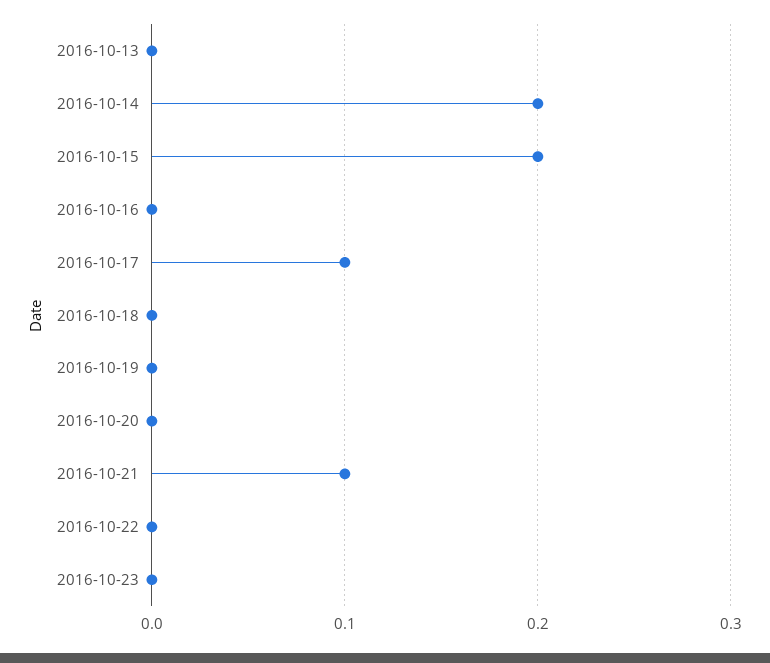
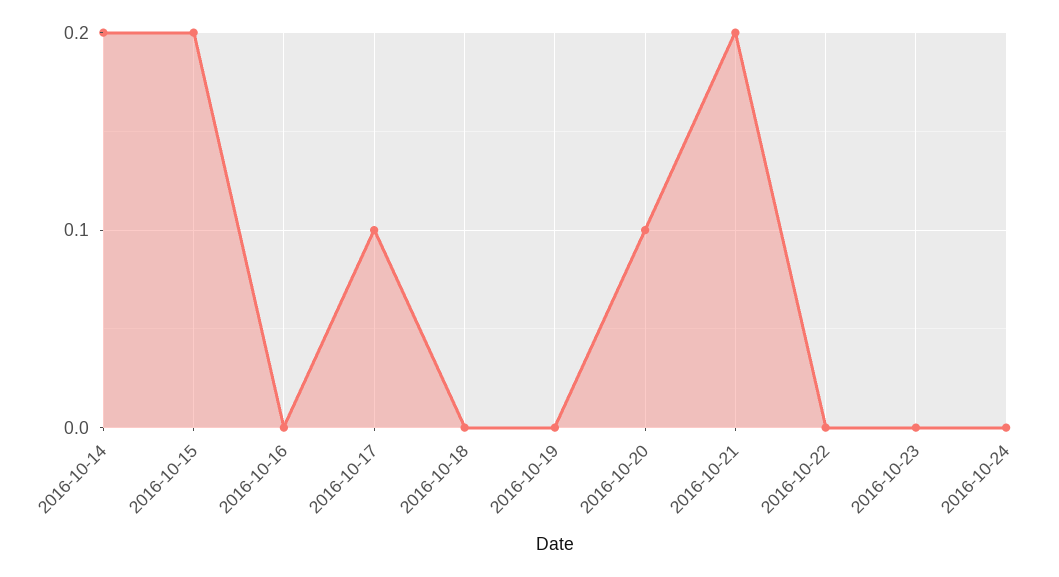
2016-10-13: 0 -> none
2016-10-20: 0 -> 0.1
2016-10-21: 0.1 -> 0.2
2016-10-24: none -> 0

